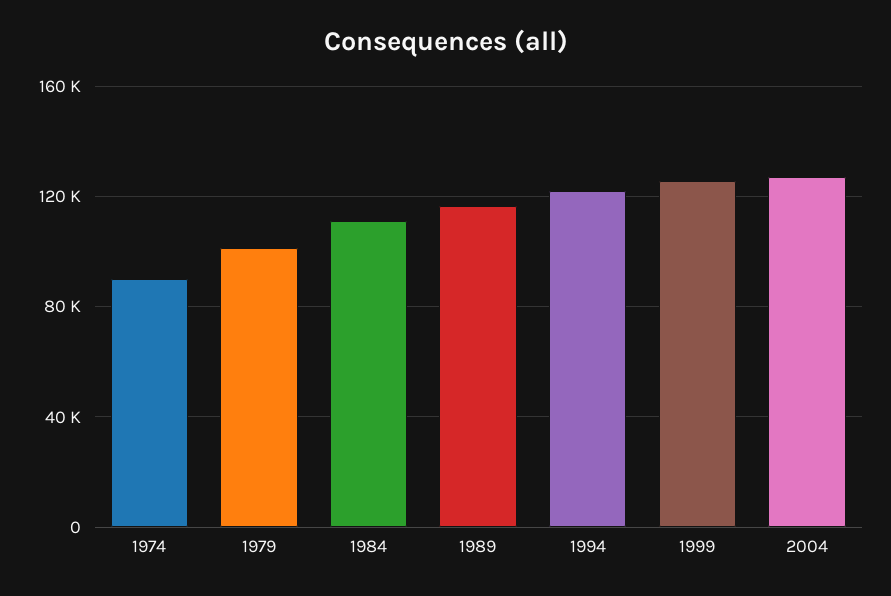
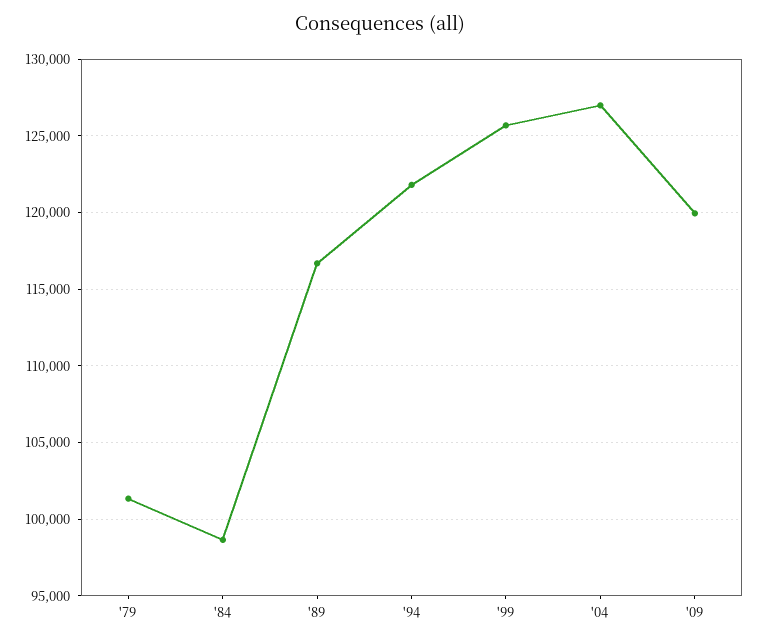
1974: 90000 -> none
1984: 110000 -> 98500
'09: none -> 120000

